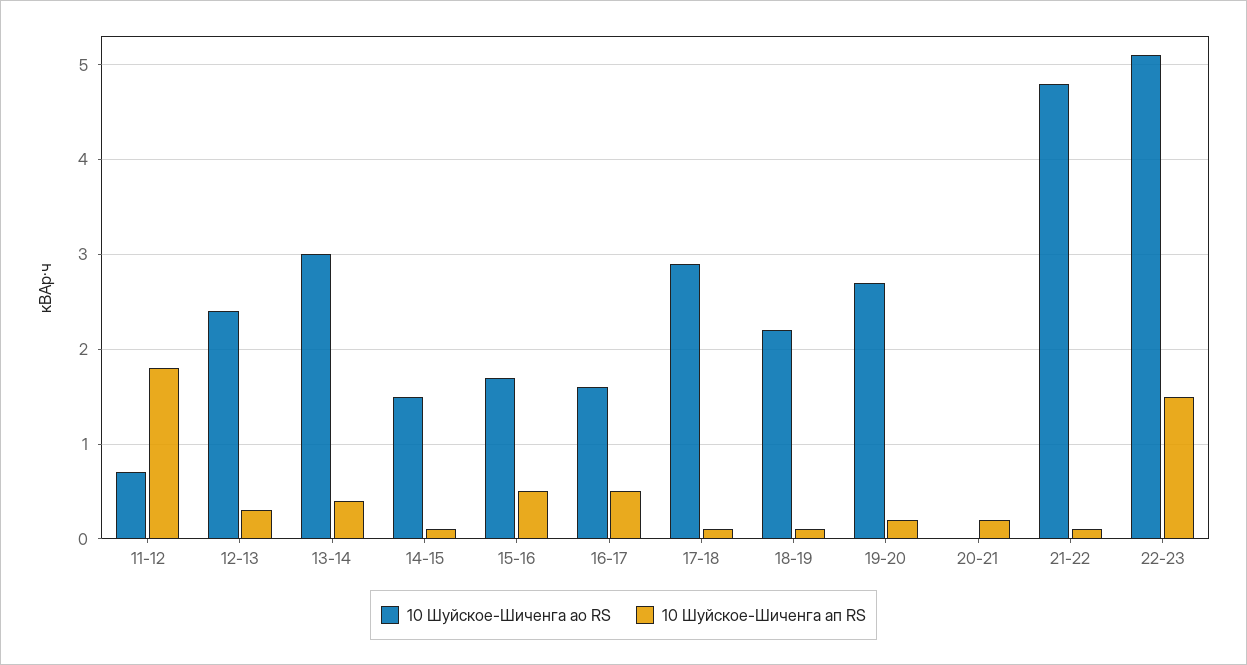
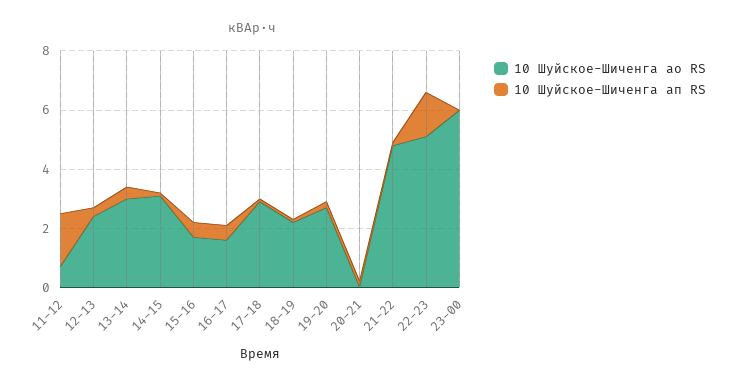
10 Шуйское-Шиченга ао RS, 14-15: 1.5 -> 3
10 Шуйское-Шиченга ао RS, 23-00: none -> 6
10 Шуйское-Шиченга ап RS, 23-00: none -> 0

